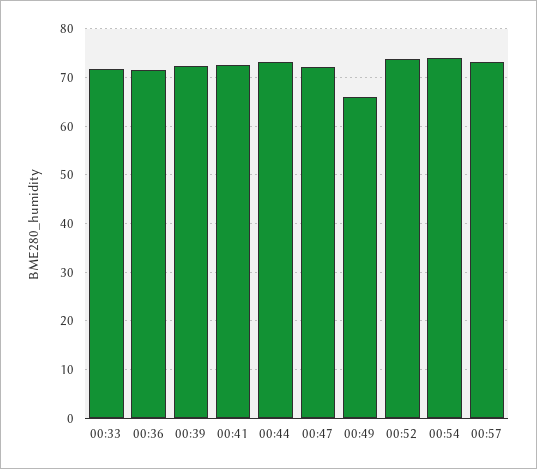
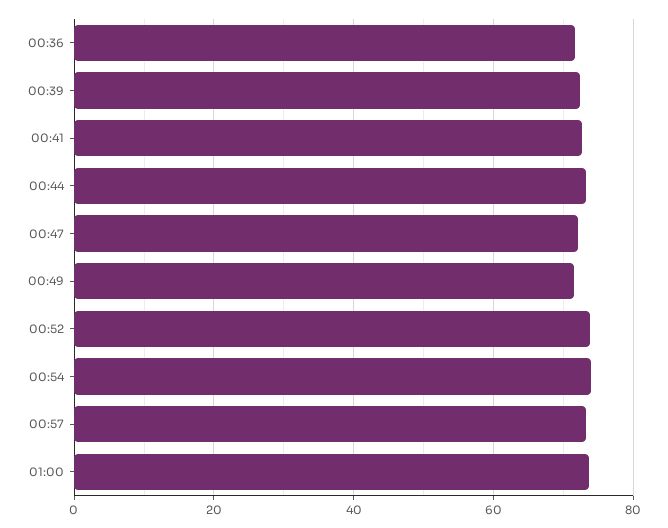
00:33: 72 -> none
00:49: 66 -> 72
01:00: none -> 74

